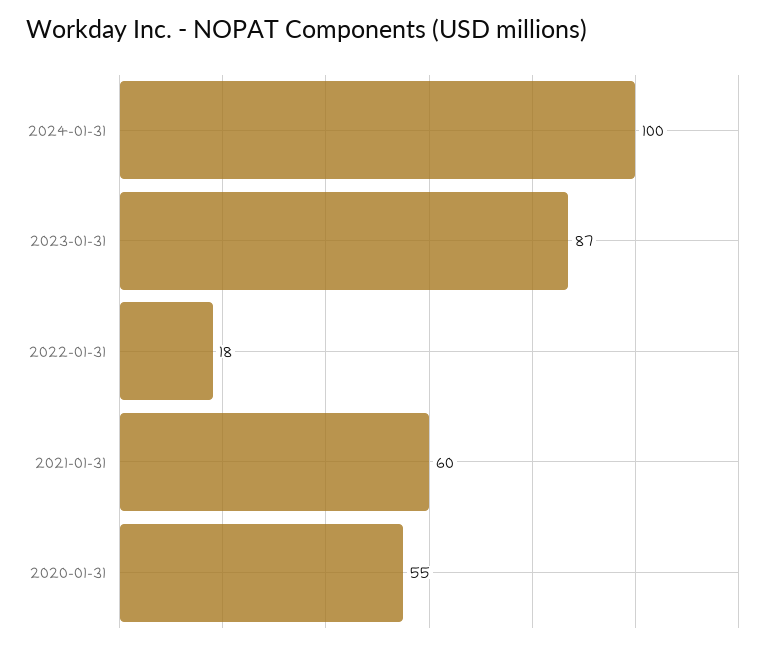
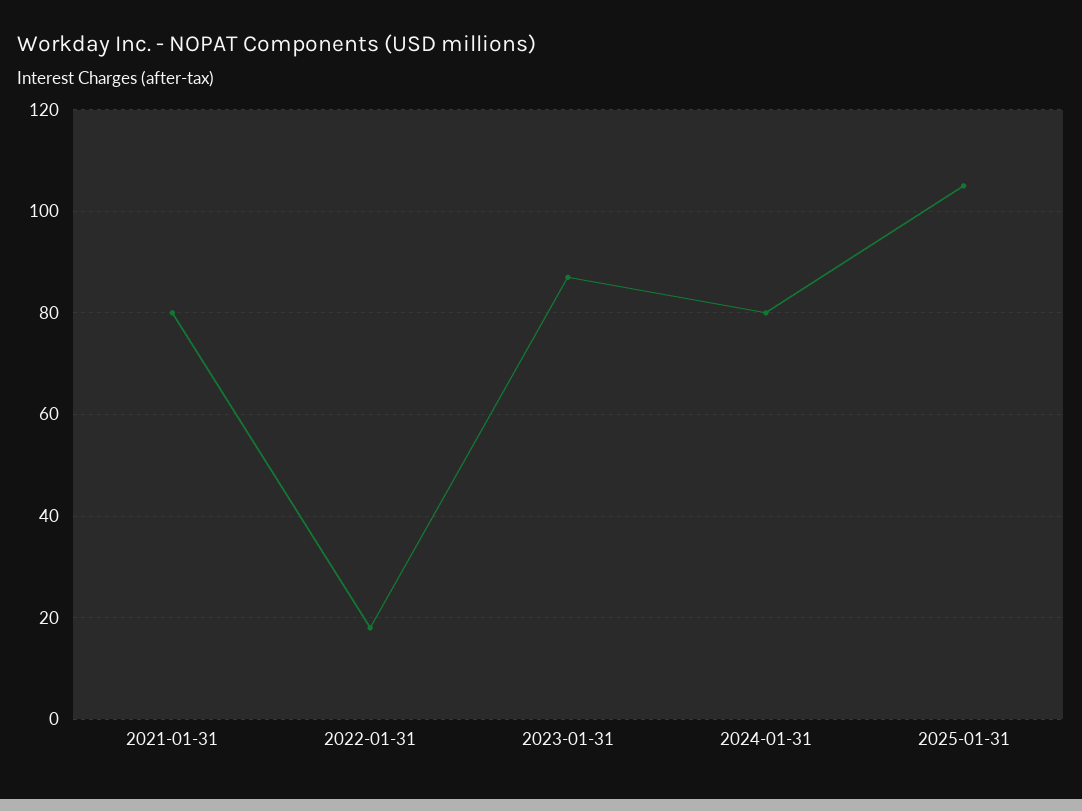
2024-01-31: 100 -> 80
2021-01-31: 60 -> 80
2020-01-31: 55 -> none
2025-01-31: none -> 105

